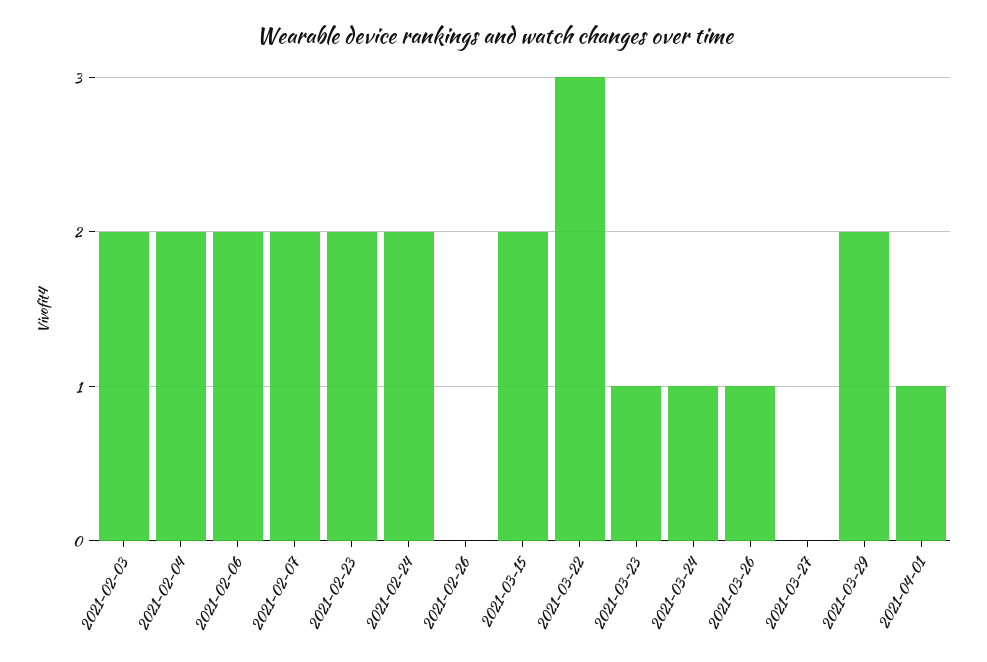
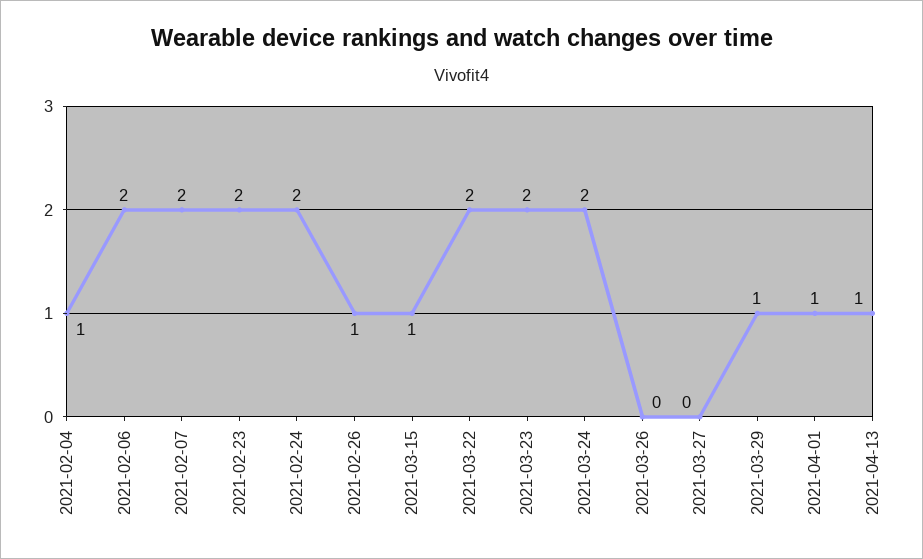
2021-02-03: 2 -> none
2021-02-04: 2 -> 1
2021-02-26: 0 -> 1
2021-03-15: 2 -> 1
2021-03-22: 3 -> 2
2021-03-23: 1 -> 2
2021-03-24: 1 -> 2
2021-03-26: 1 -> 0
2021-03-29: 2 -> 1
2021-04-13: none -> 1

